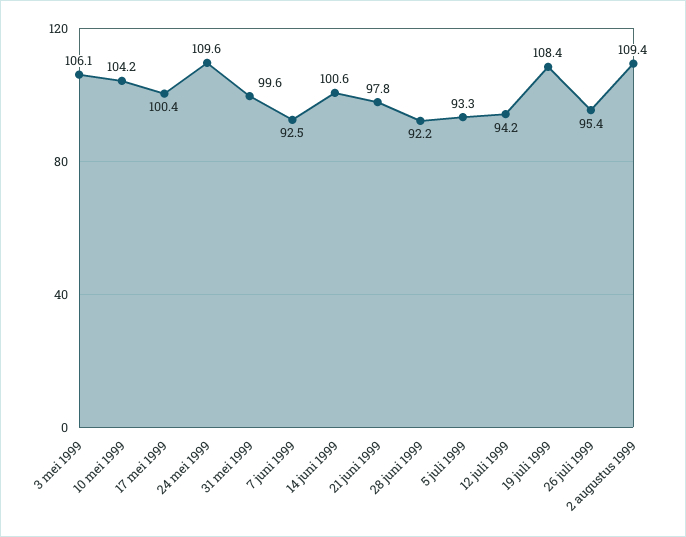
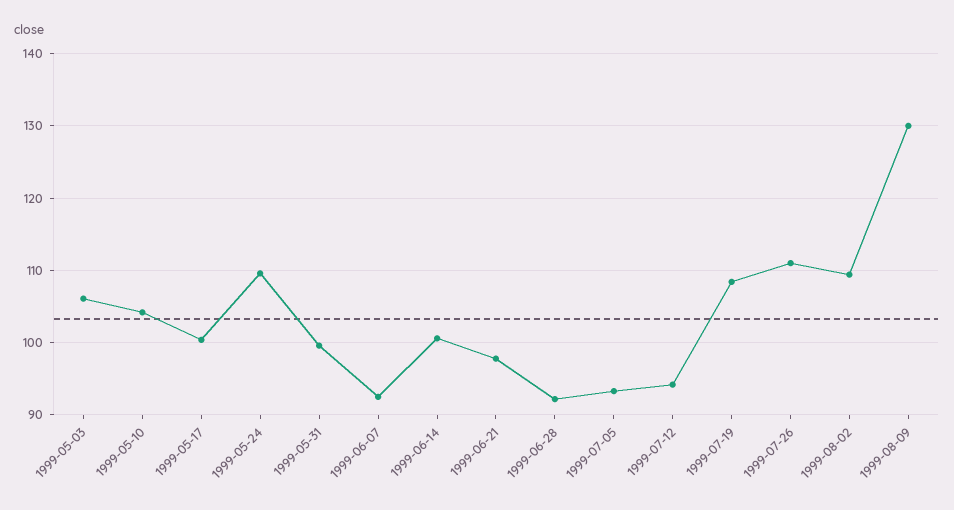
26 juli 1999: 95.4 -> 111
1999-08-09: none -> 130

